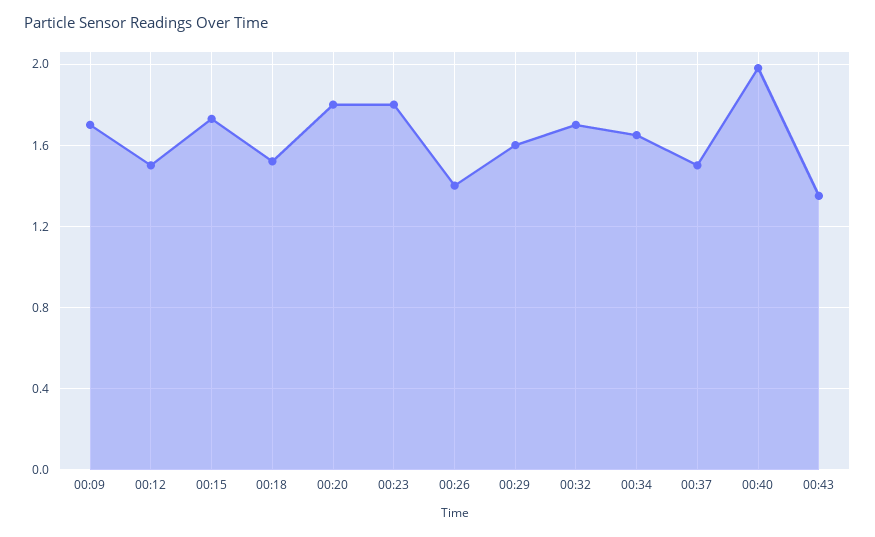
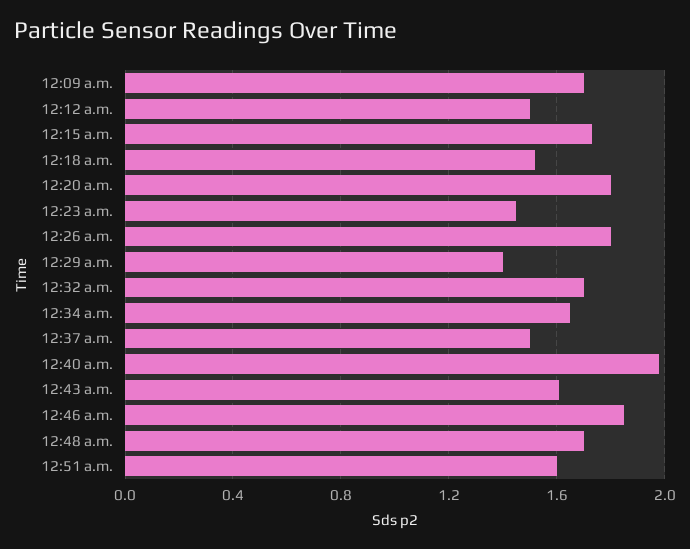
00:23: 1.8 -> 1.45
00:26: 1.4 -> 1.8
00:29: 1.6 -> 1.4
00:43: 1.35 -> 1.6
12:46 a.m.: none -> 1.85
12:48 a.m.: none -> 1.7
12:51 a.m.: none -> 1.6

